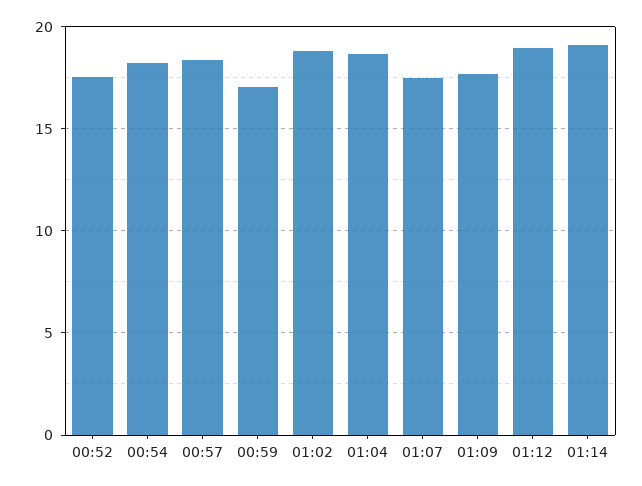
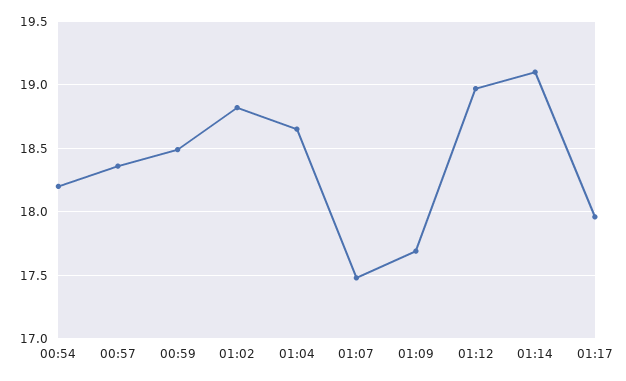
00:52: 17.5 -> none
00:59: 17 -> 18.5
01:17: none -> 17.95

